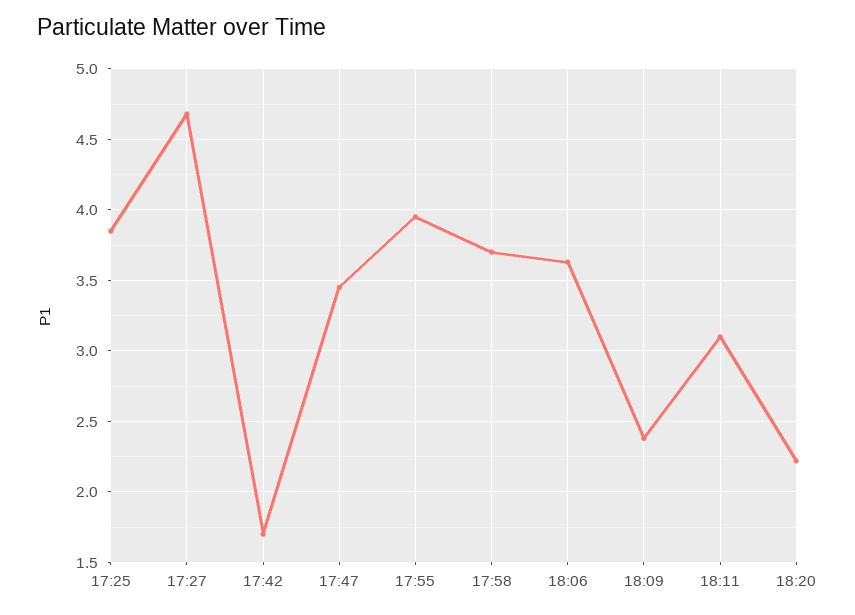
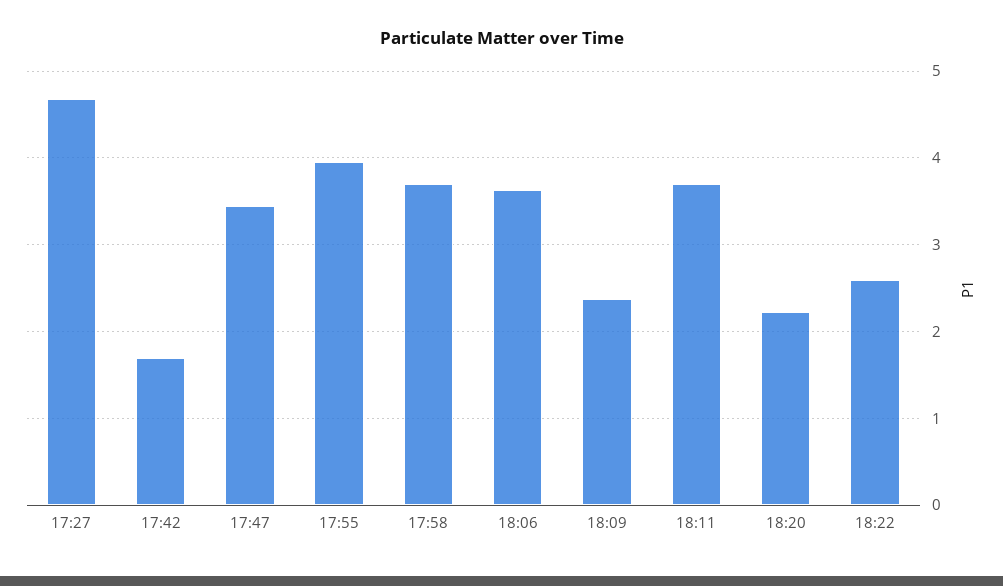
17:25: 3.85 -> none
18:11: 3.1 -> 3.7
18:22: none -> 2.6

